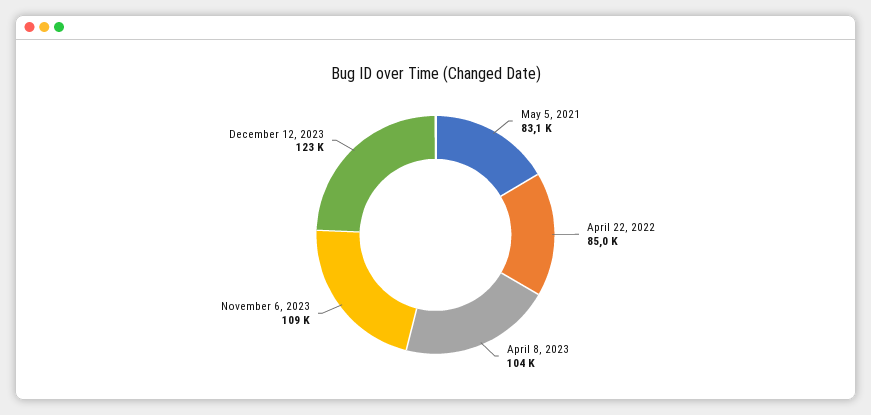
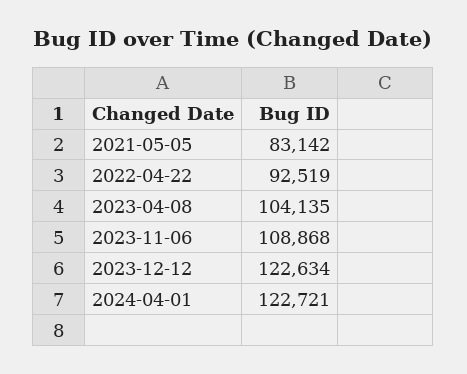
April 22, 2022: 85000 -> 92519
2024-04-01: none -> 122721

